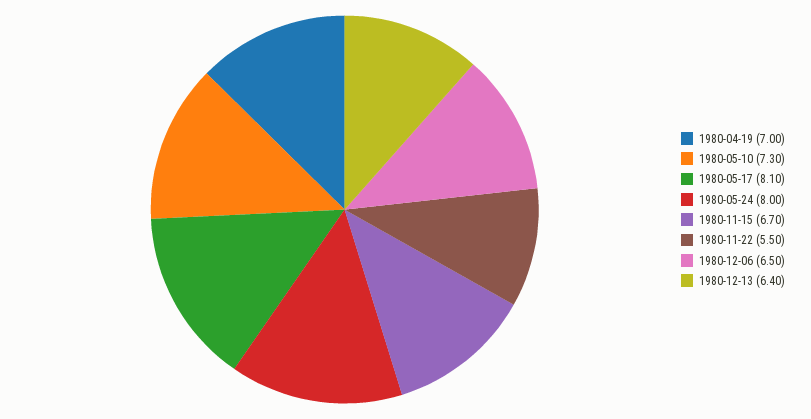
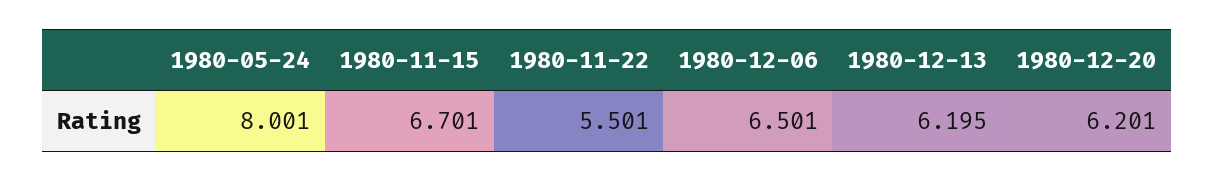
1980-04-19: 7 -> none
1980-05-10: 7.3 -> none
1980-05-17: 8.1 -> none
1980-12-13: 6.4 -> 6.195
1980-12-20: none -> 6.201

